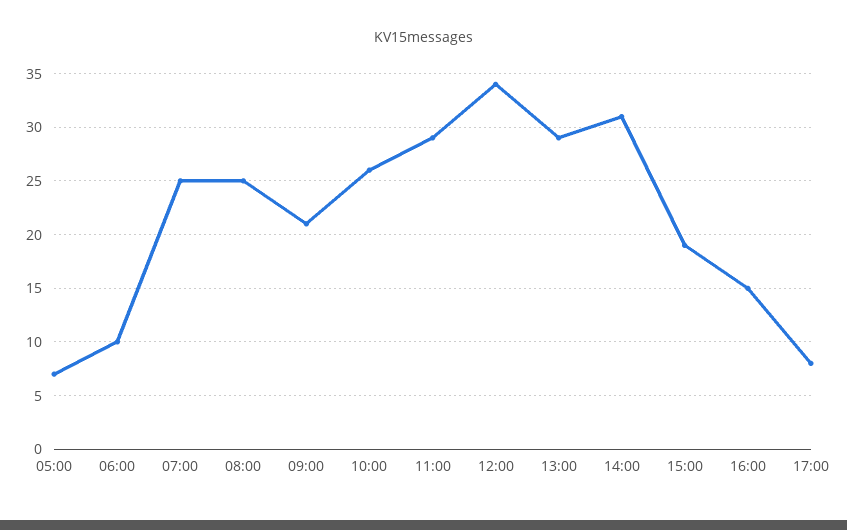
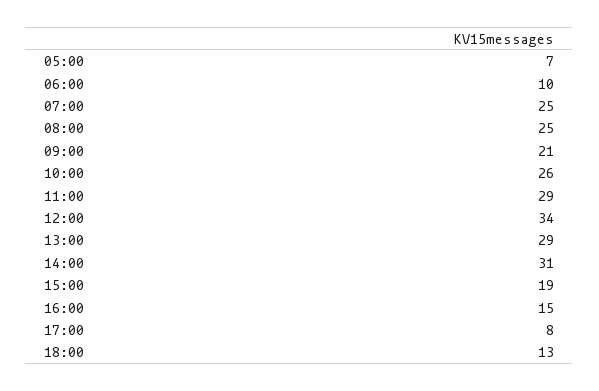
18:00: none -> 13

